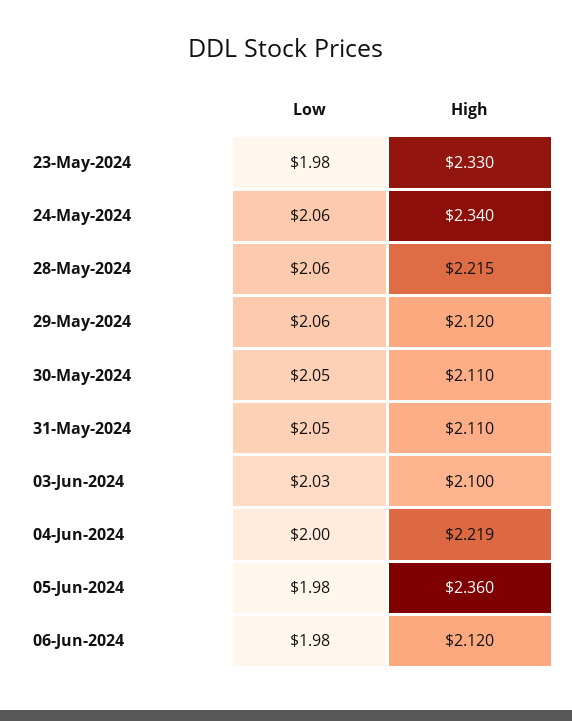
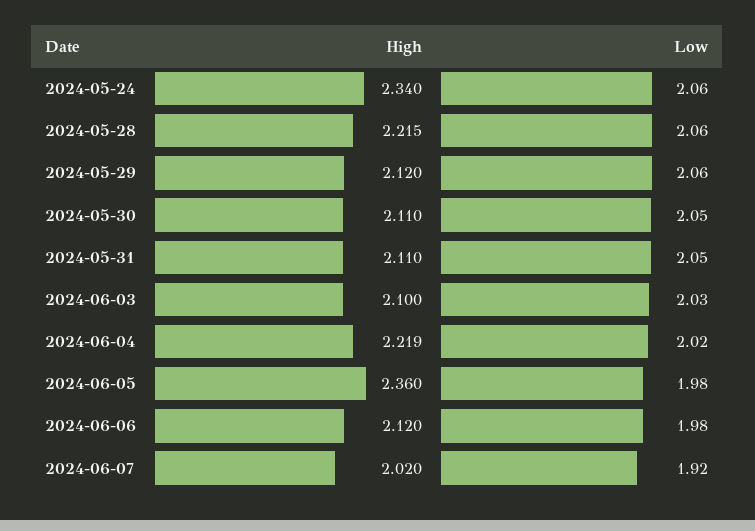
Low, 23-May-2024: 1.98 -> none
High, 23-May-2024: 2.33 -> none
Low, 04-Jun-2024: 2 -> 2.02
High, 2024-06-07: none -> 2.02
Low, 2024-06-07: none -> 1.92

